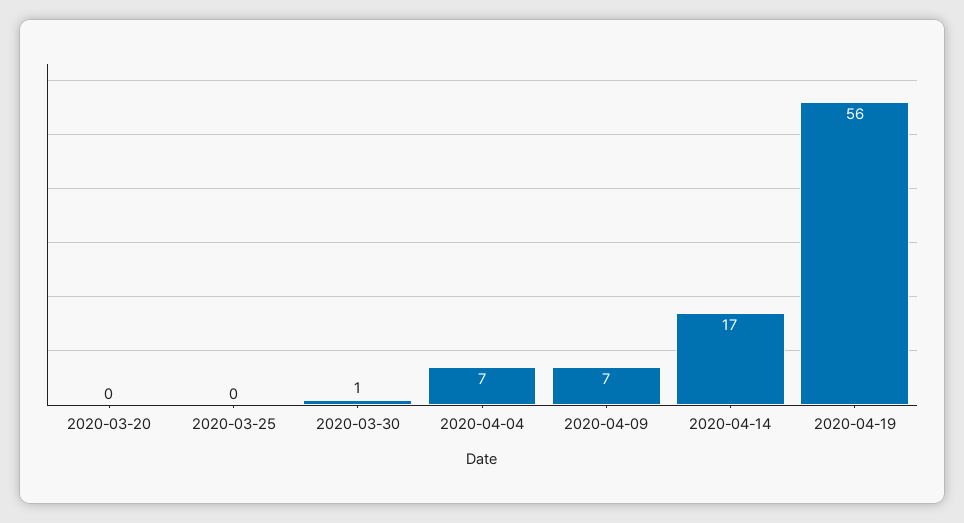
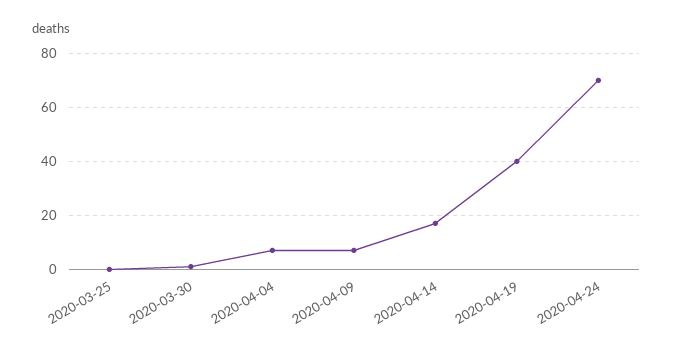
2020-03-20: 0 -> none
2020-04-19: 56 -> 40
2020-04-24: none -> 70

